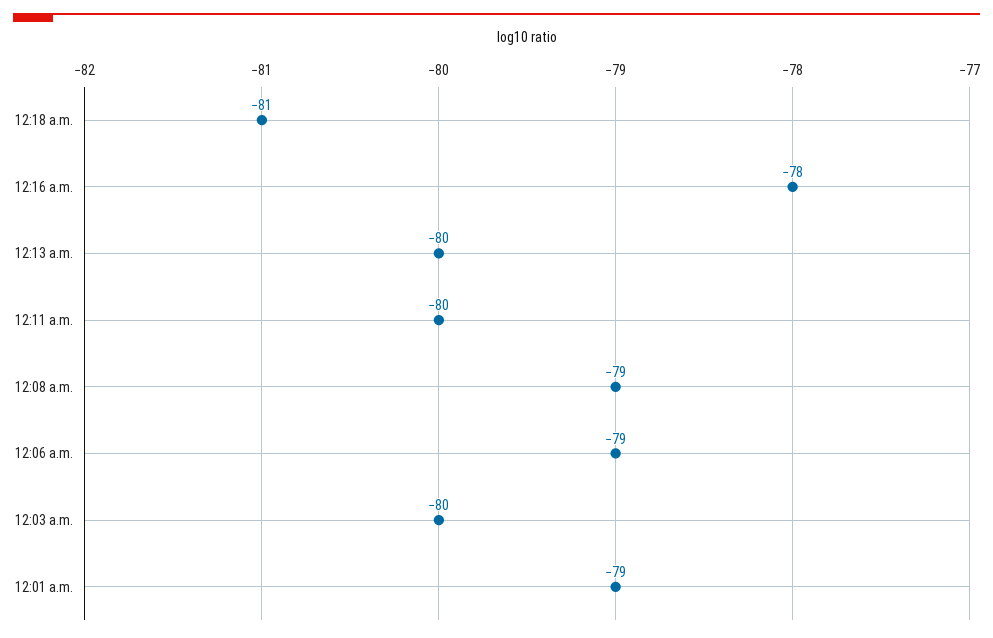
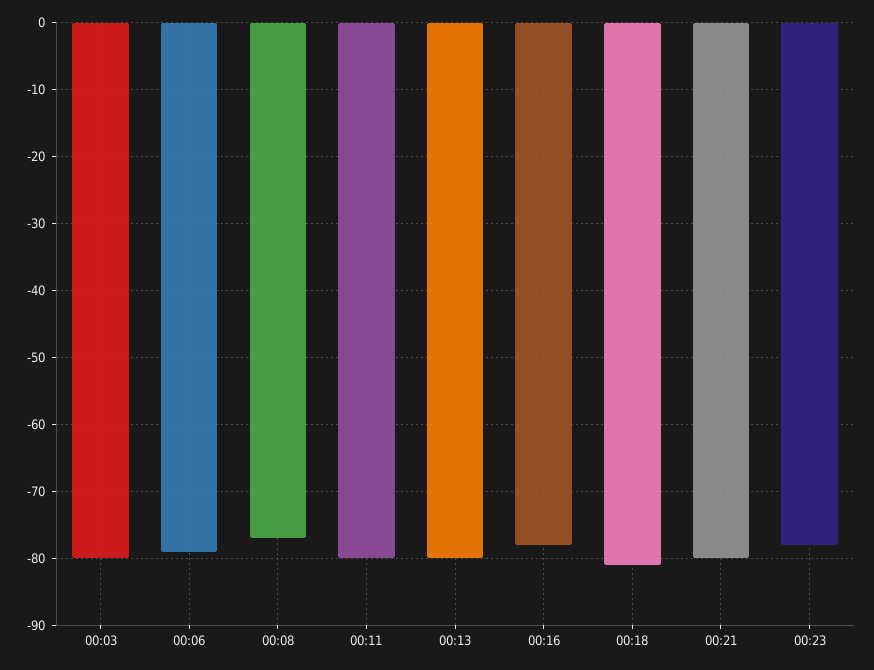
12:08 a.m.: -79 -> -77
12:01 a.m.: -79 -> none
00:21: none -> -80
00:23: none -> -78

